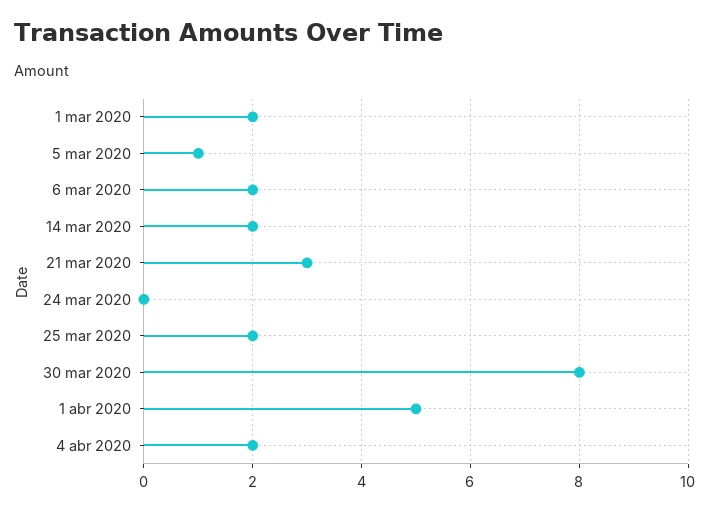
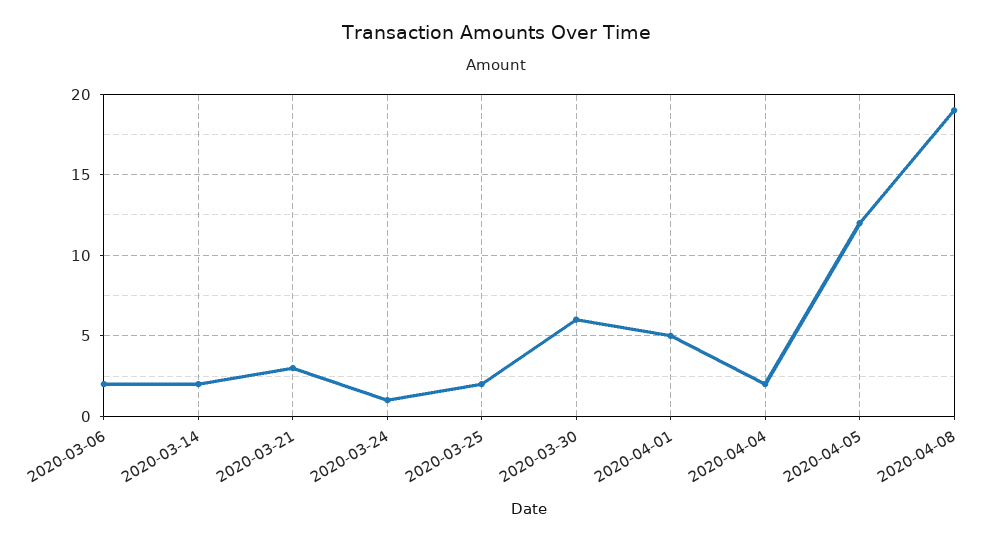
1 mar 2020: 2 -> none
5 mar 2020: 1 -> none
24 mar 2020: 0 -> 1
30 mar 2020: 8 -> 6
2020-04-05: none -> 12
2020-04-08: none -> 19

